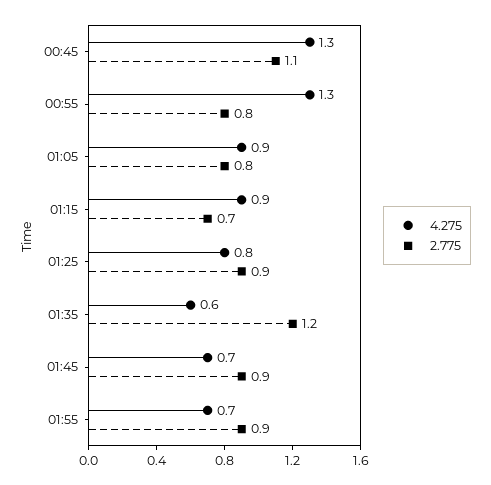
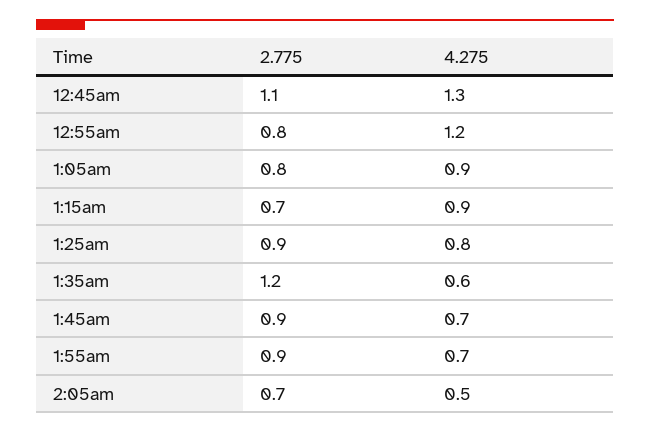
4.275, 00:55: 1.3 -> 1.2
2.775, 2:05am: none -> 0.7
4.275, 2:05am: none -> 0.5

